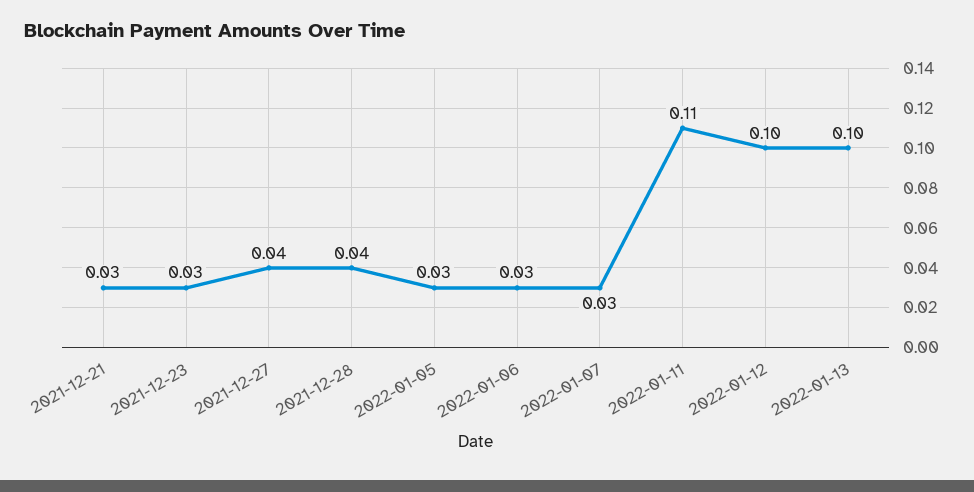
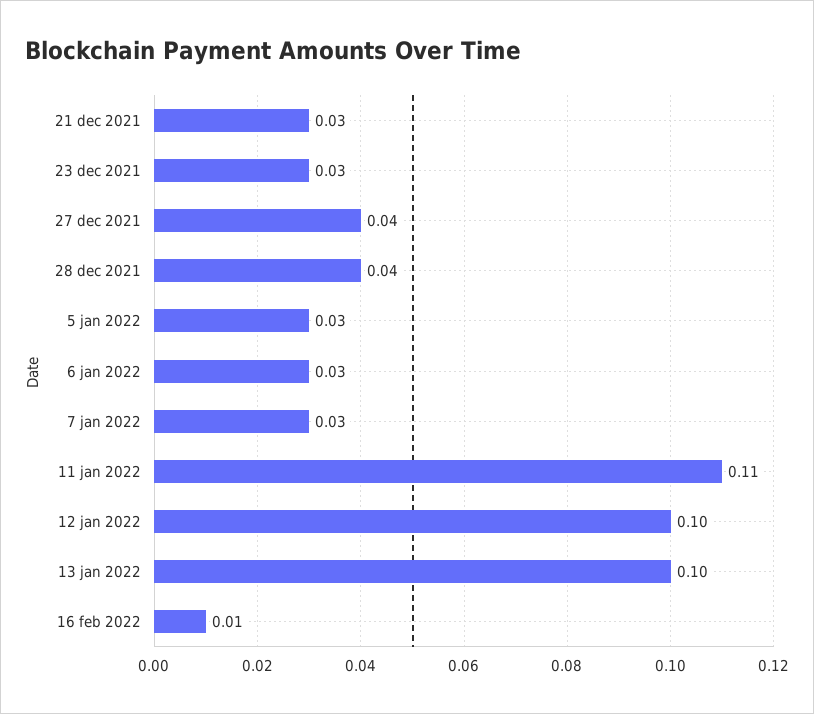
16 feb 2022: none -> 0.01

